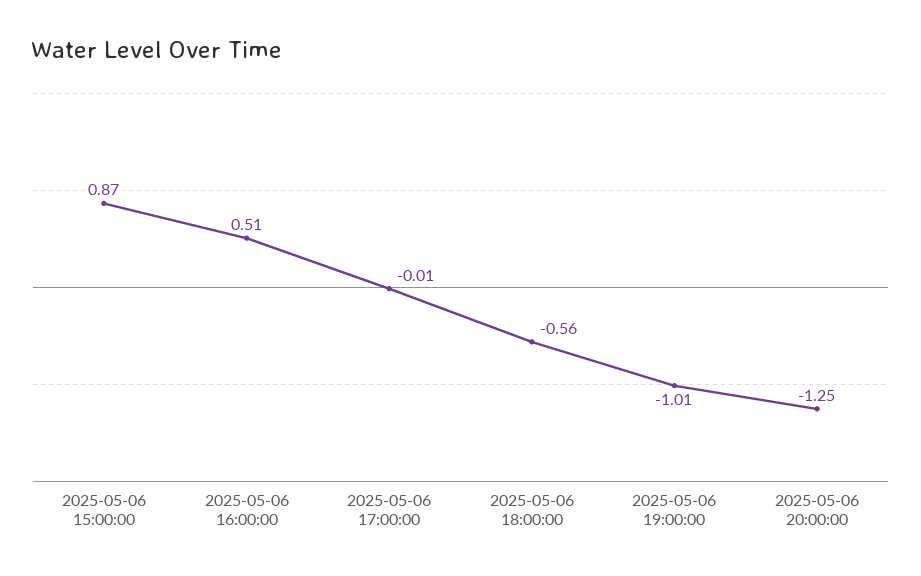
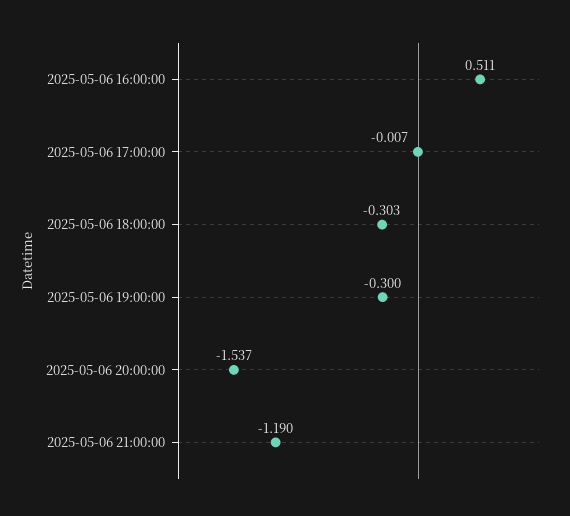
2025-05-06 15:00:00: 0.87 -> none
2025-05-06 18:00:00: -0.56 -> -0.303
2025-05-06 19:00:00: -1.01 -> -0.3
2025-05-06 20:00:00: -1.25 -> -1.537
2025-05-06 21:00:00: none -> -1.19

